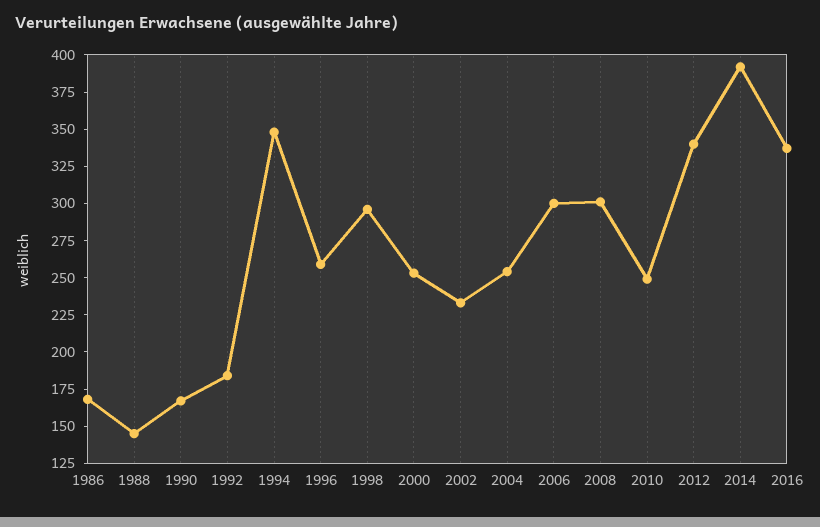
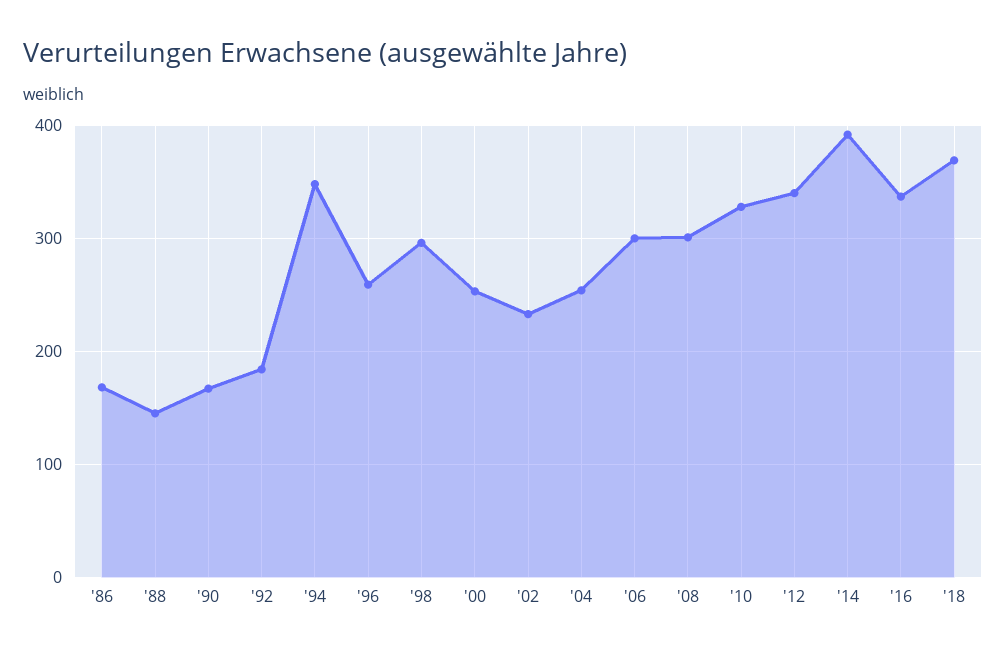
2010: 250 -> 330
'18: none -> 370

